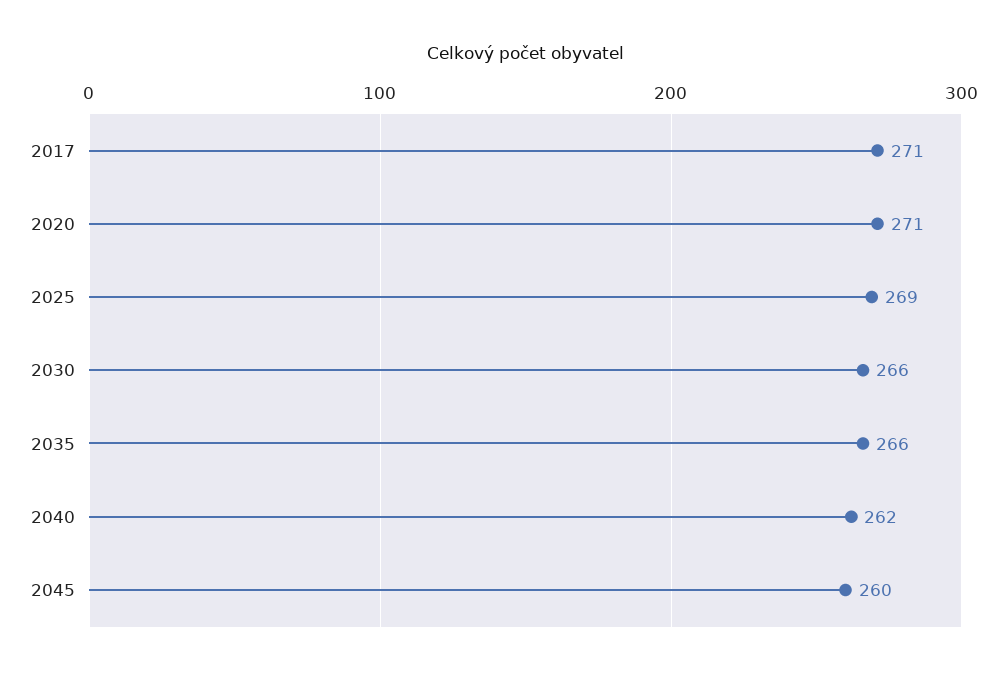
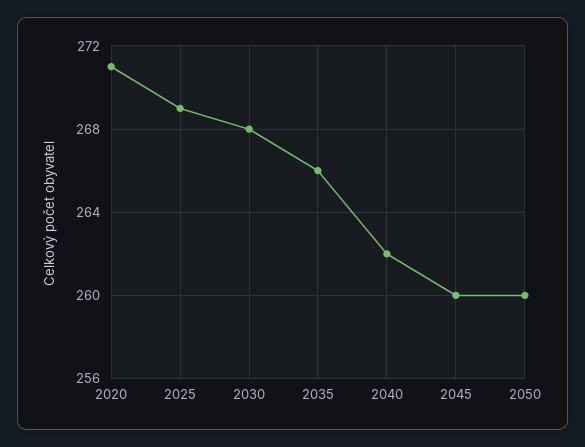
2017: 271 -> none
2030: 266 -> 268
2050: none -> 260

